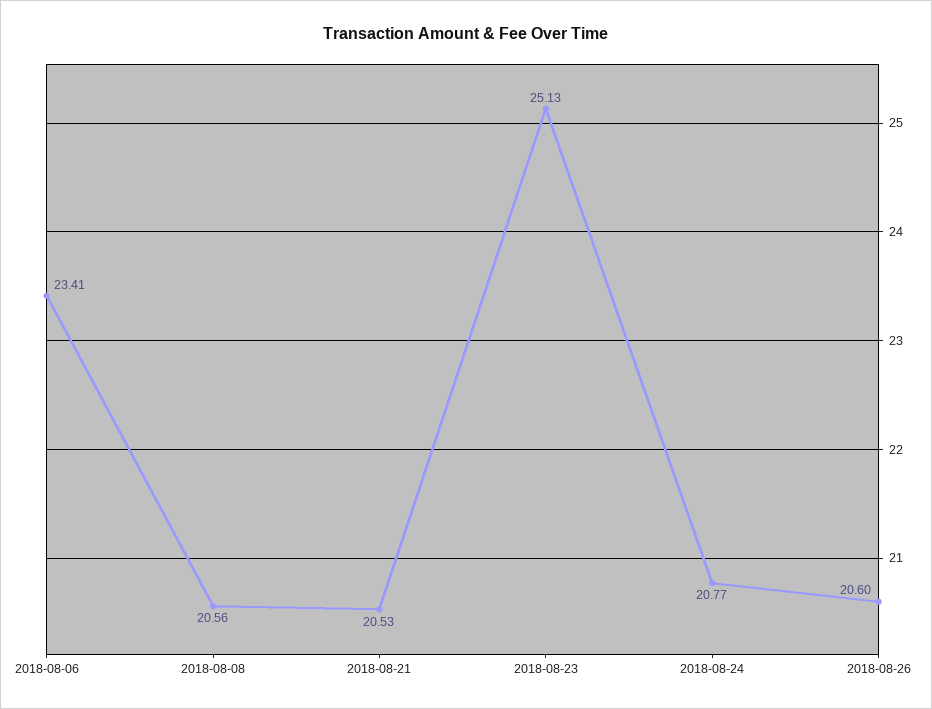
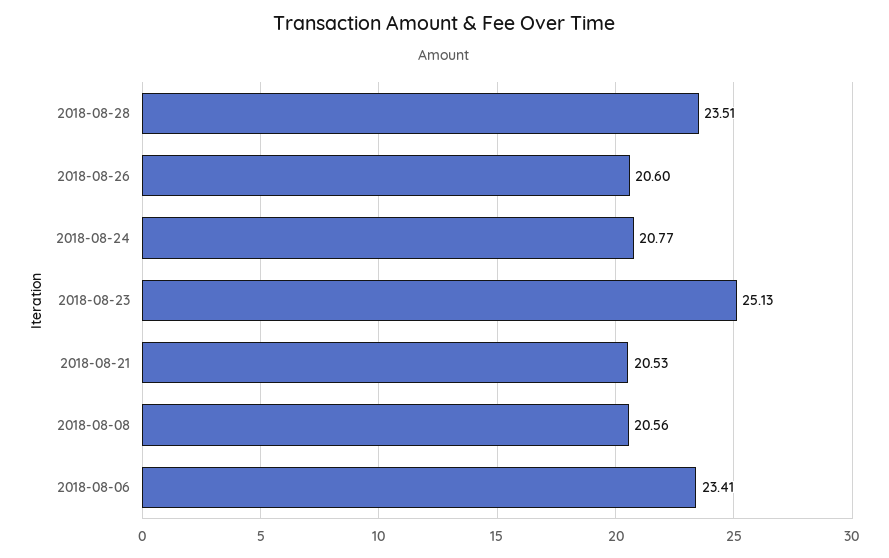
2018-08-28: none -> 23.51

